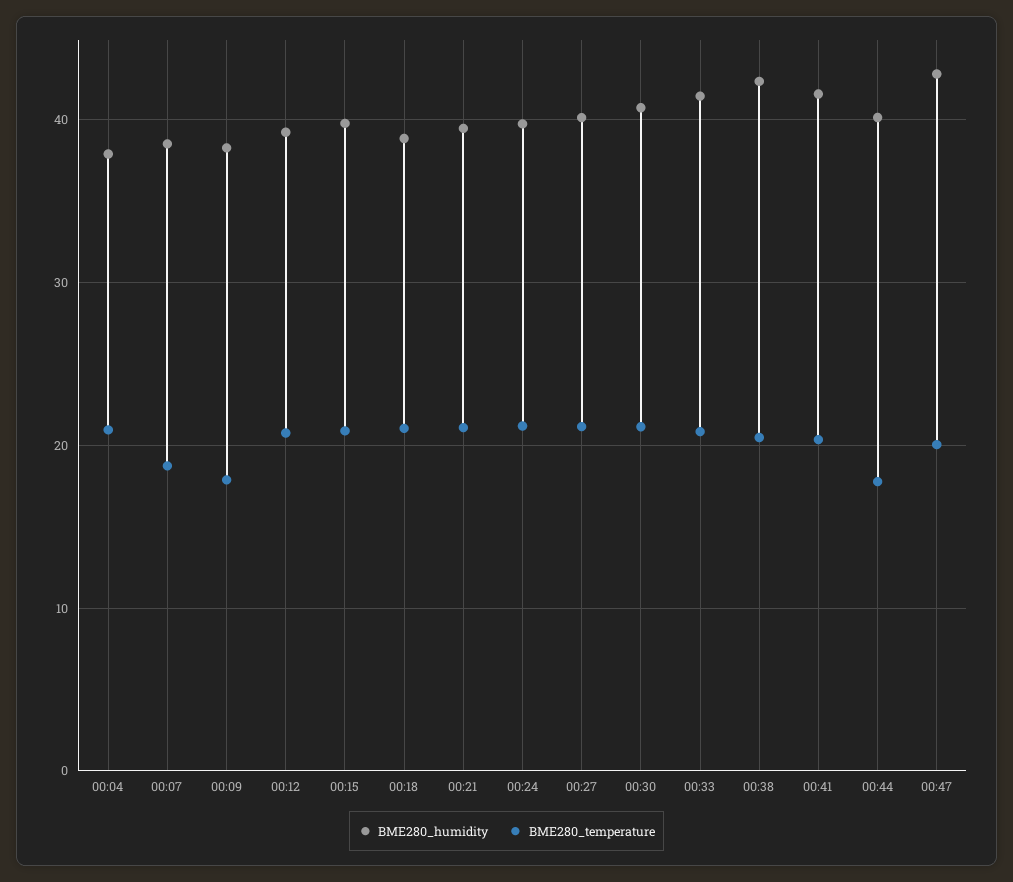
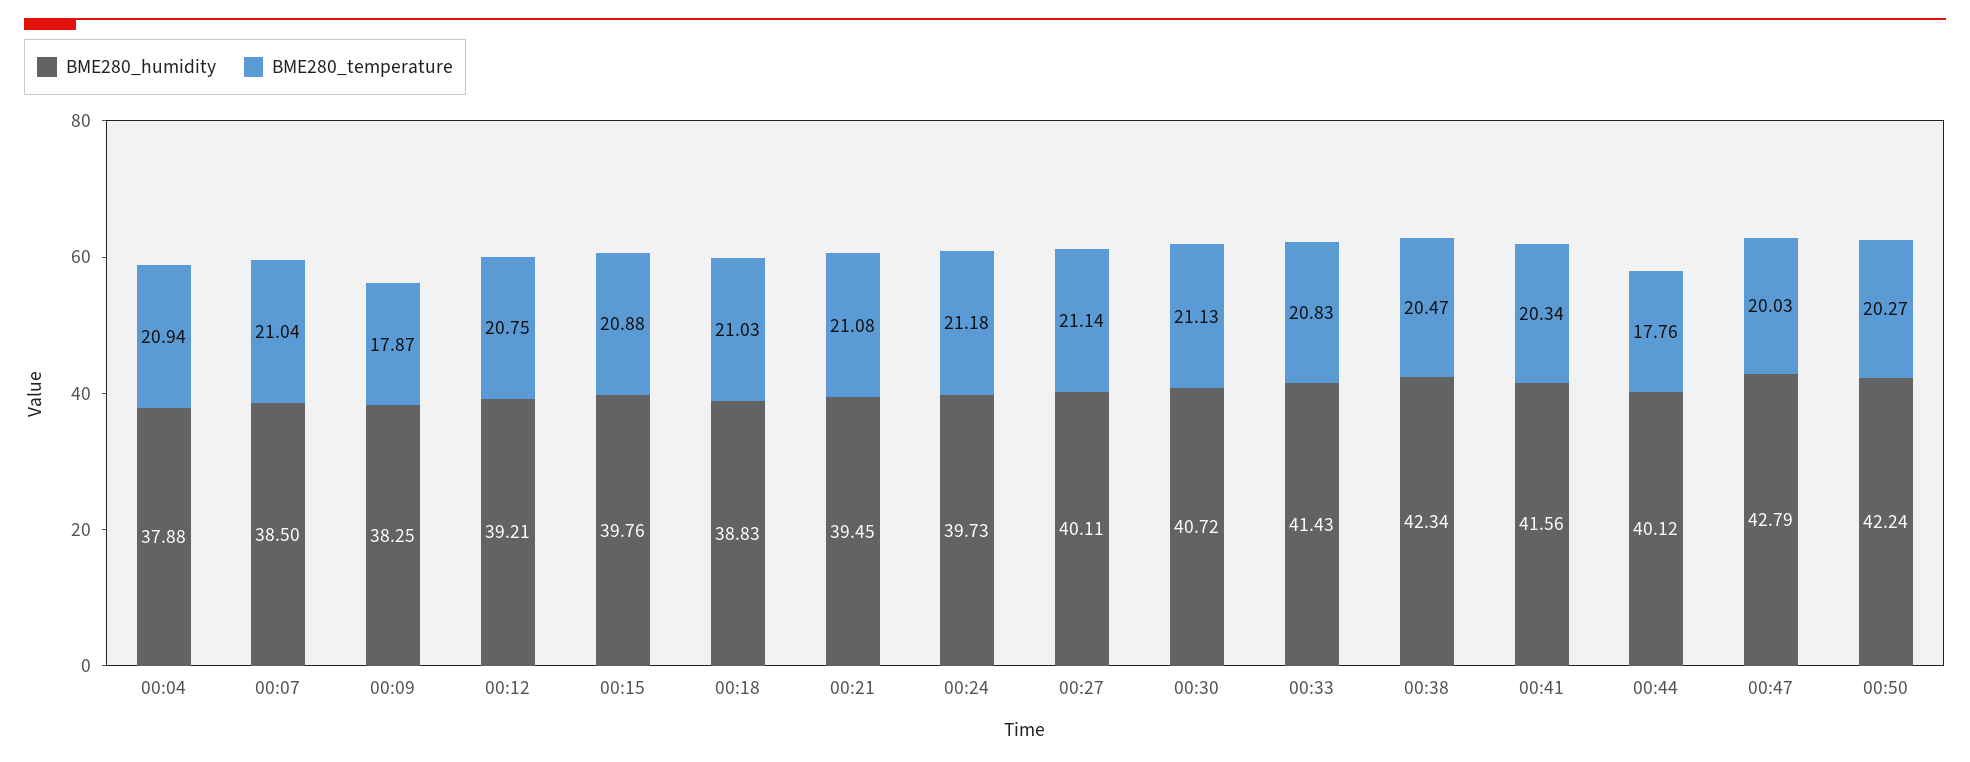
BME280_temperature, 00:07: 19 -> 21.04
BME280_humidity, 00:50: none -> 42.24
BME280_temperature, 00:50: none -> 20.27

